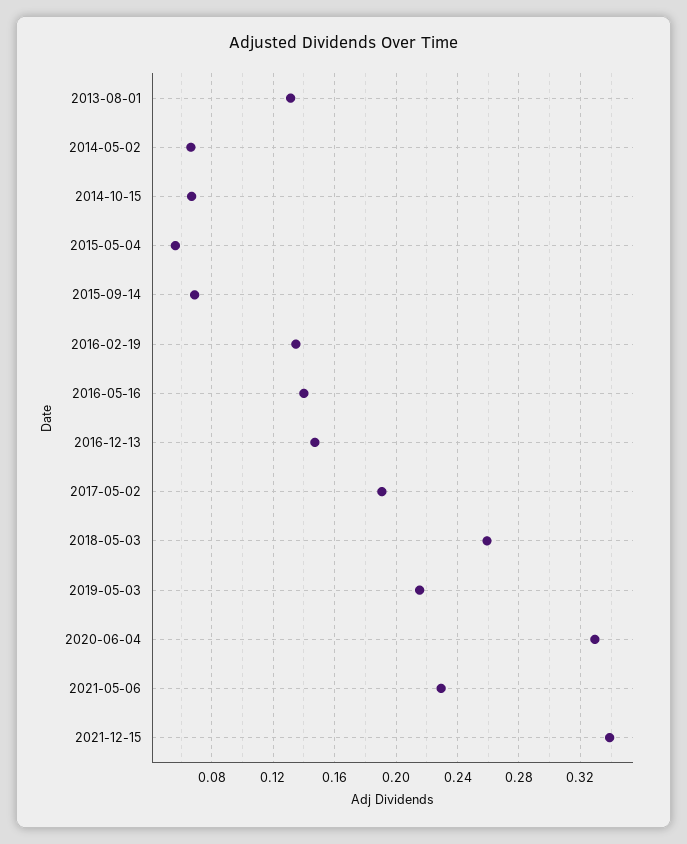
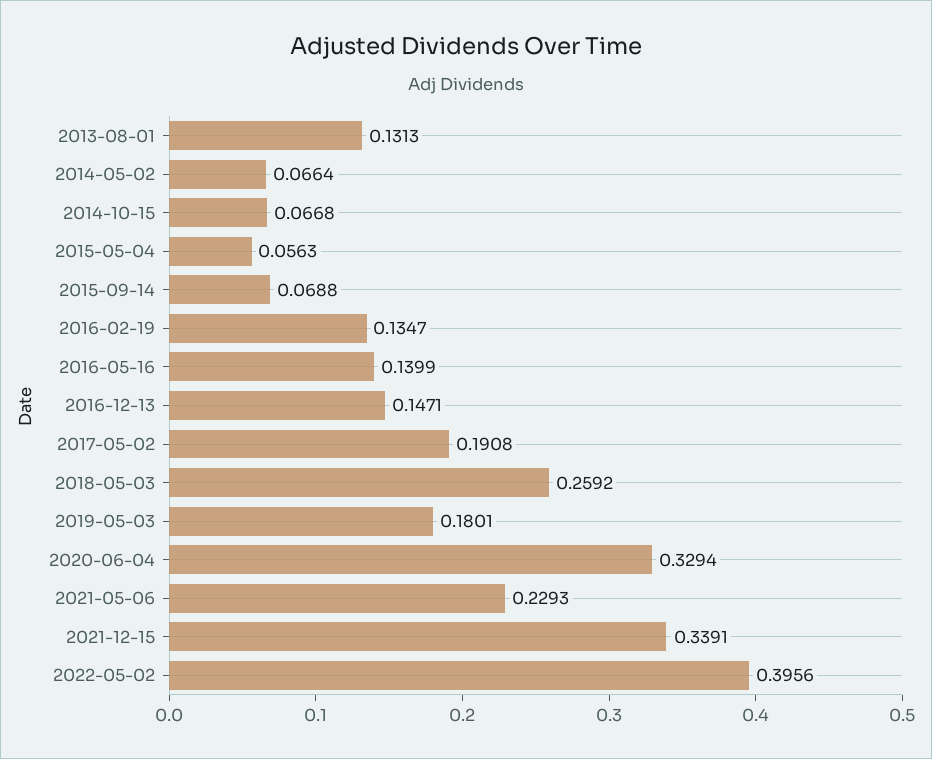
2019-05-03: 0.215 -> 0.1801
2022-05-02: none -> 0.3956

